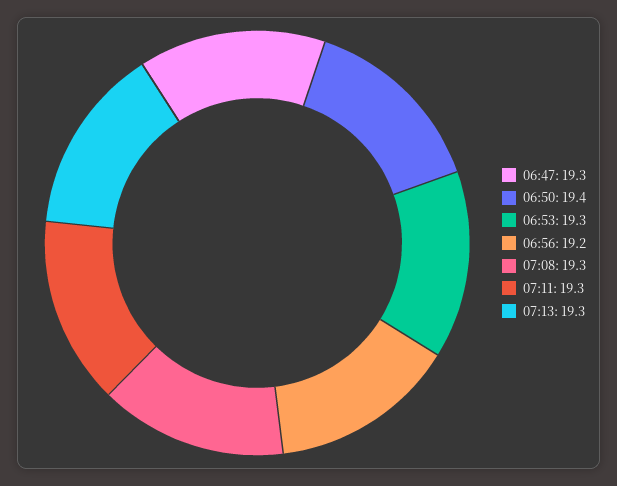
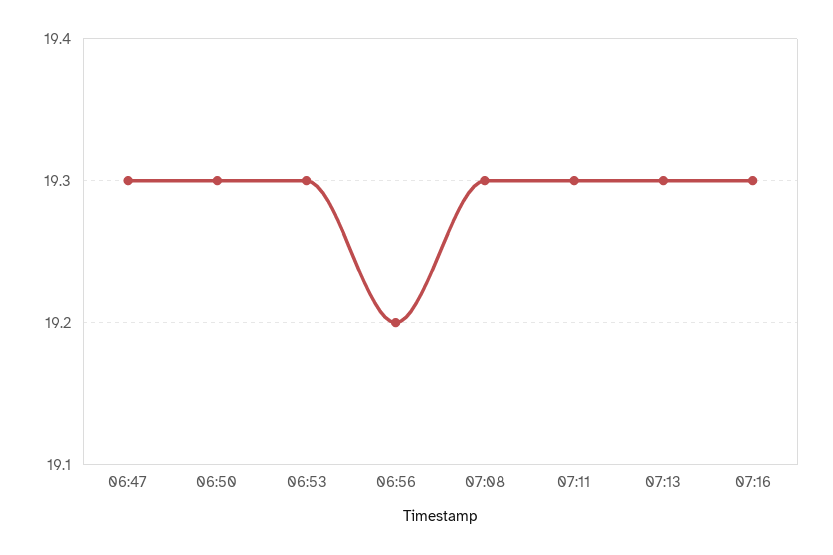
06:50: 19.4 -> 19.3
07:16: none -> 19.3

